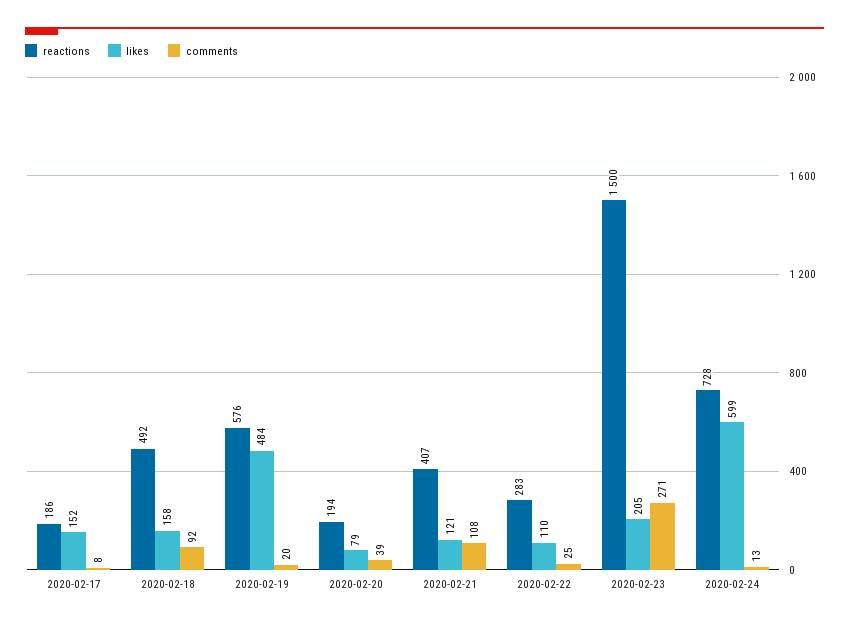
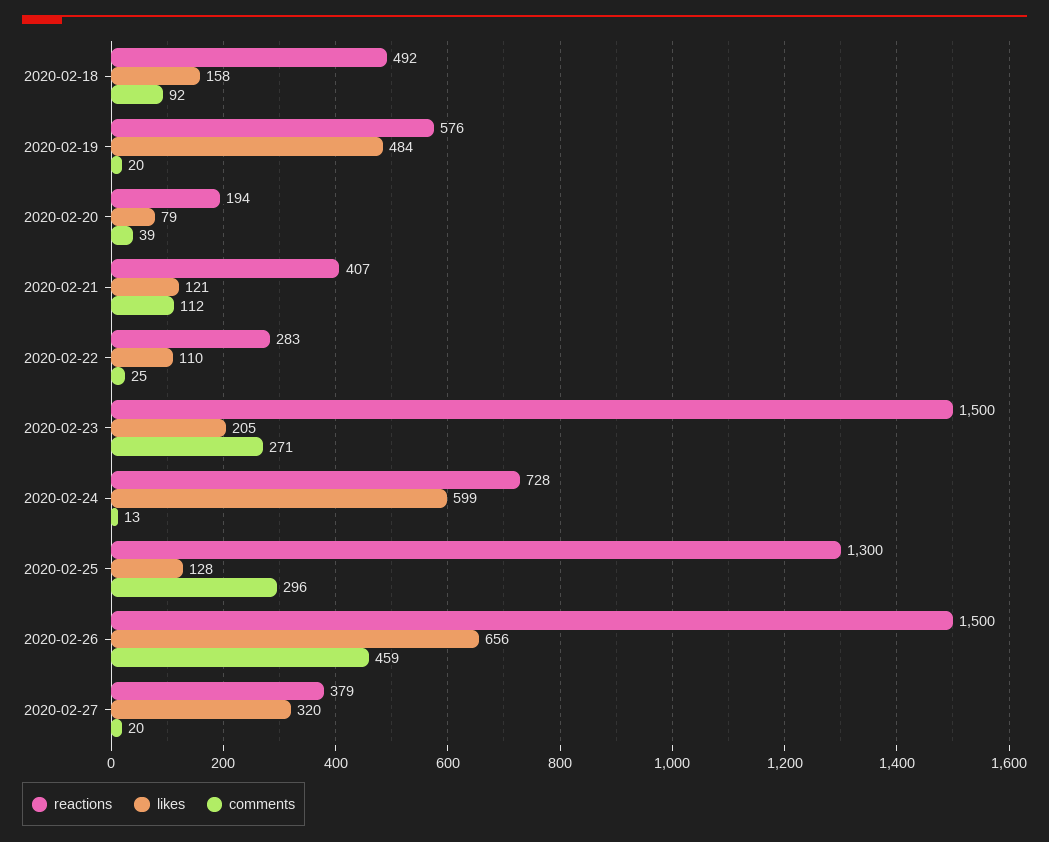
reactions, 2020-02-17: 186 -> none
likes, 2020-02-17: 152 -> none
comments, 2020-02-17: 8 -> none
comments, 2020-02-21: 108 -> 112
reactions, 2020-02-25: none -> 1300
likes, 2020-02-25: none -> 128
comments, 2020-02-25: none -> 296
reactions, 2020-02-26: none -> 1500
likes, 2020-02-26: none -> 656
comments, 2020-02-26: none -> 459
reactions, 2020-02-27: none -> 379
likes, 2020-02-27: none -> 320
comments, 2020-02-27: none -> 20

